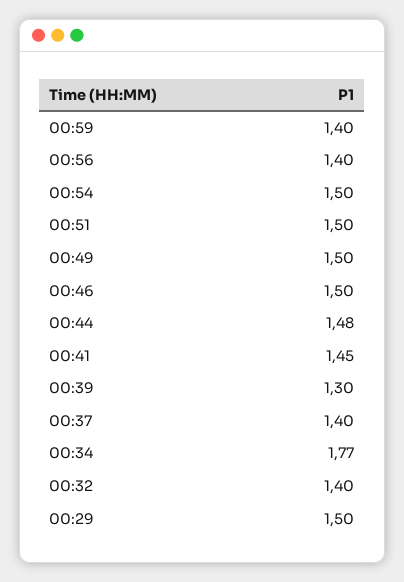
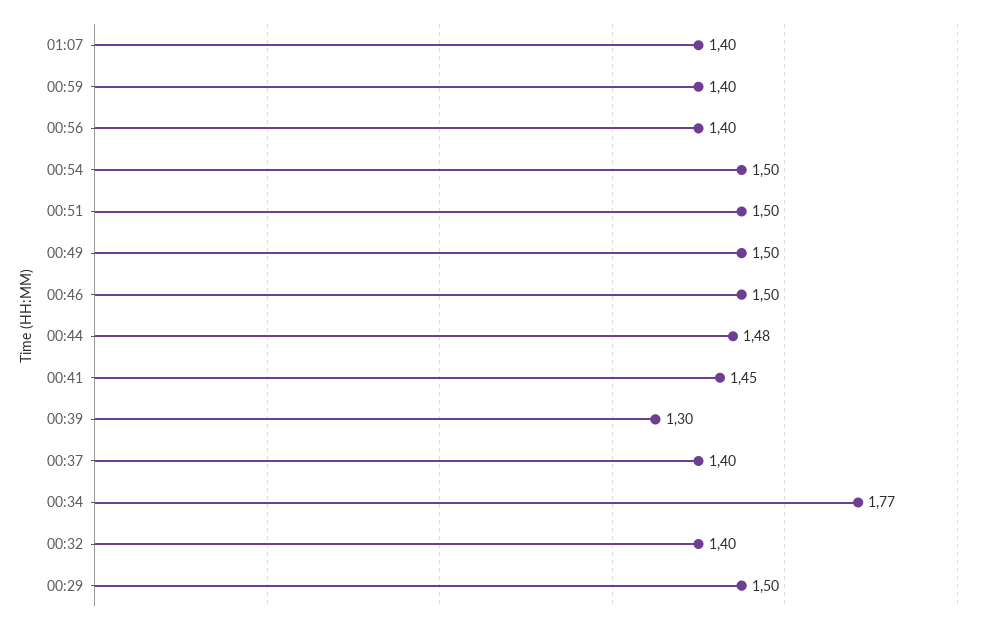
01:07: none -> 1.4

